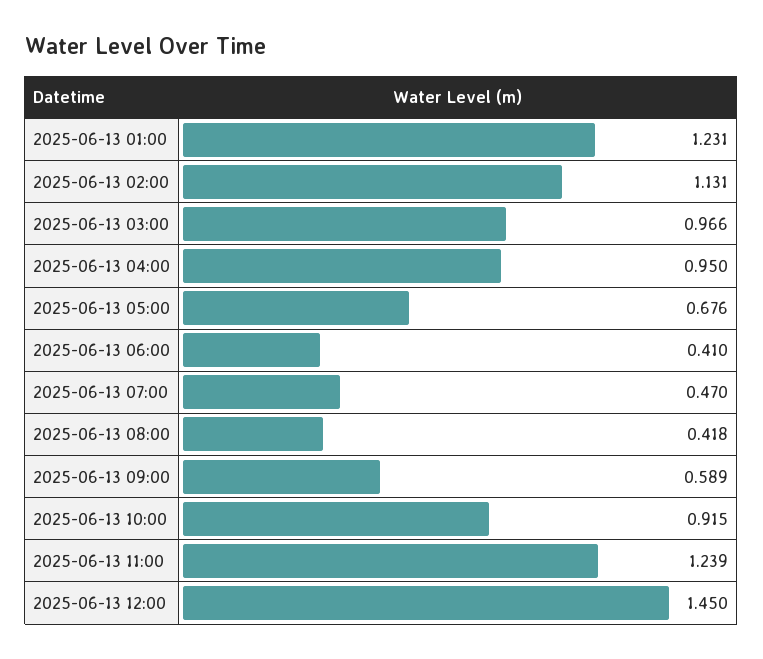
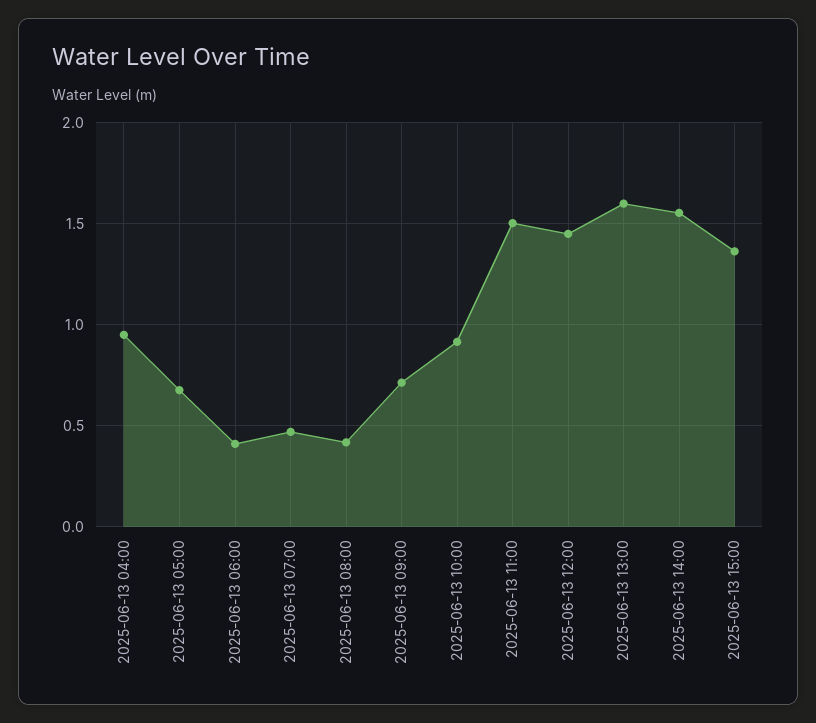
2025-06-13 01:00: 1.231 -> none
2025-06-13 02:00: 1.131 -> none
2025-06-13 03:00: 0.966 -> none
2025-06-13 09:00: 0.589 -> 0.7
2025-06-13 11:00: 1.239 -> 1.5
2025-06-13 13:00: none -> 1.6
2025-06-13 14:00: none -> 1.55
2025-06-13 15:00: none -> 1.35

